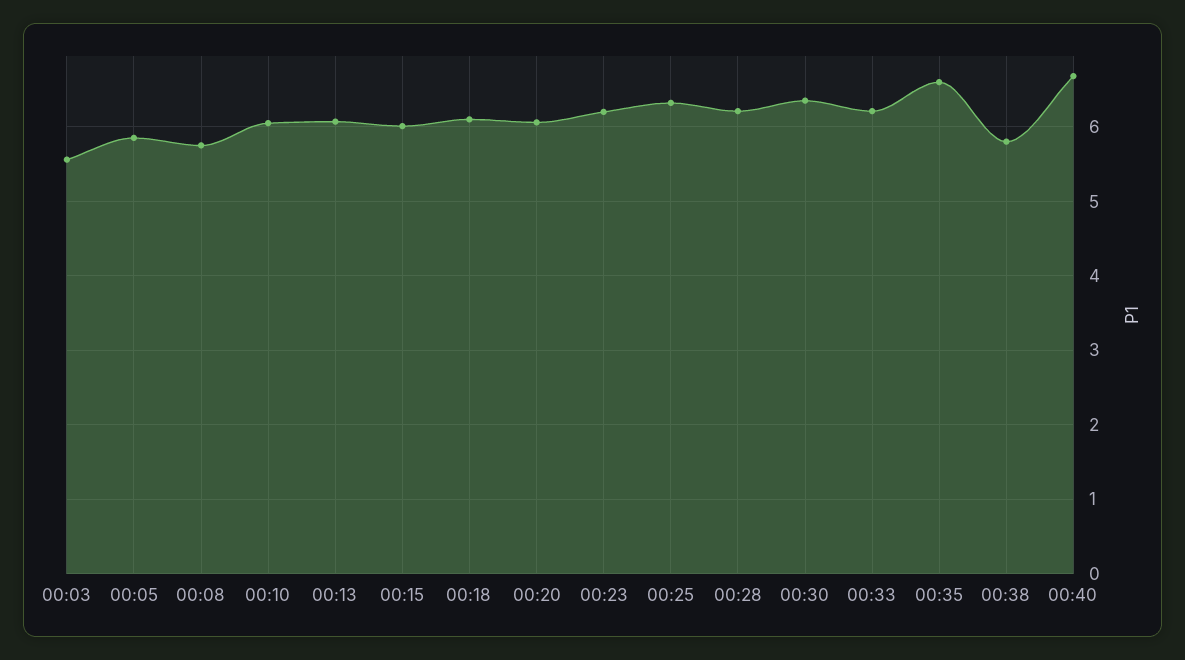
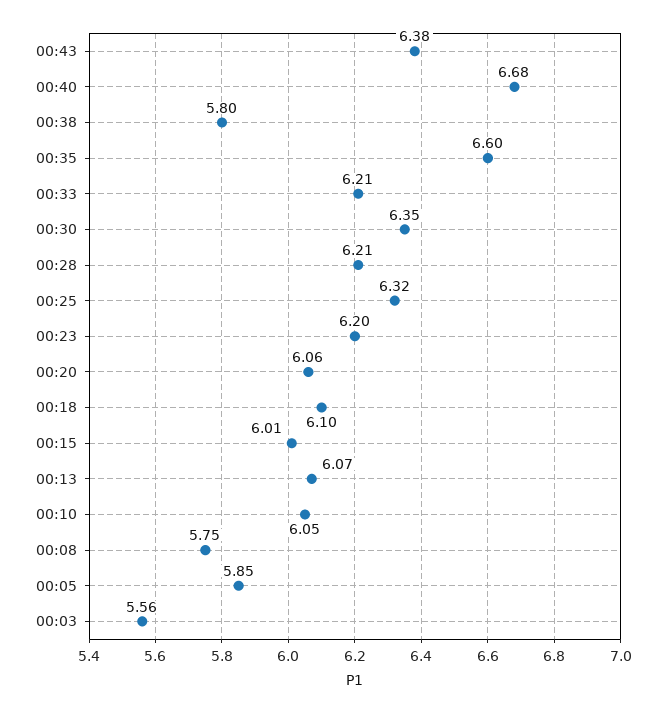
00:43: none -> 6.38

